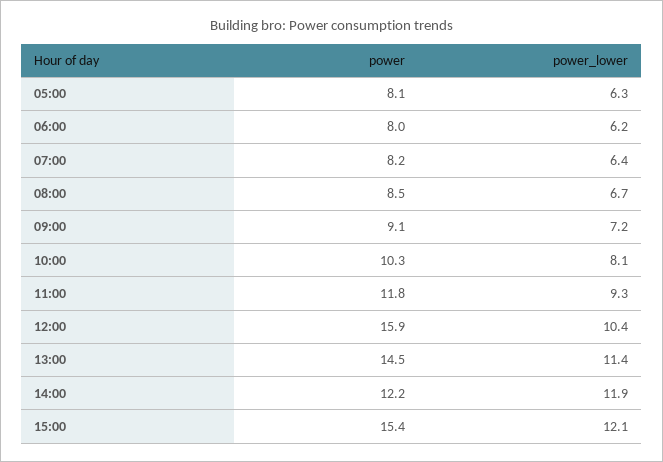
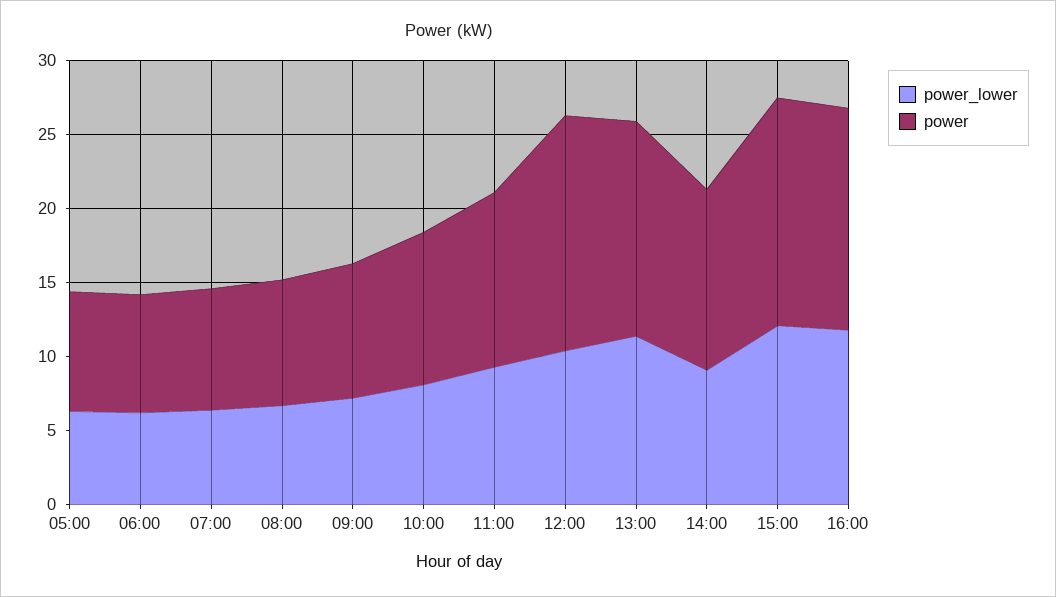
power_lower, 14:00: 11.9 -> 9
power_lower, 16:00: none -> 12
power, 16:00: none -> 15

